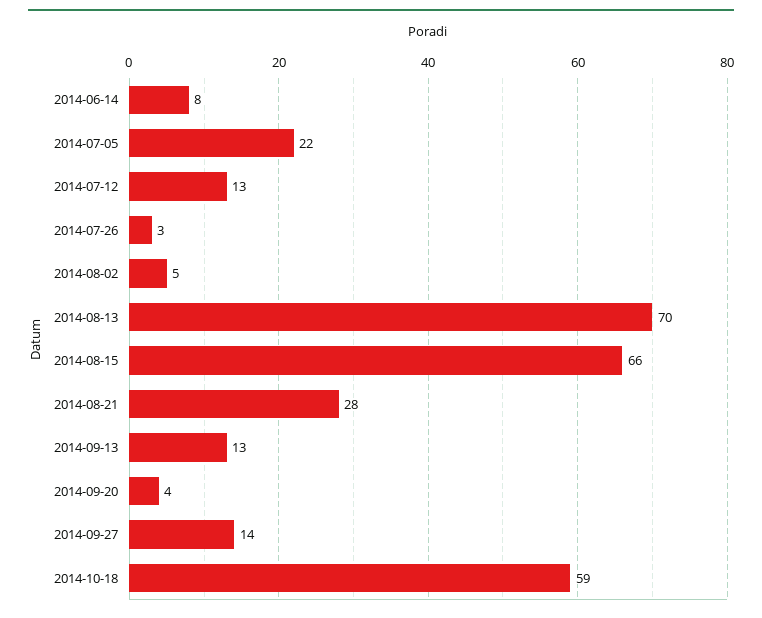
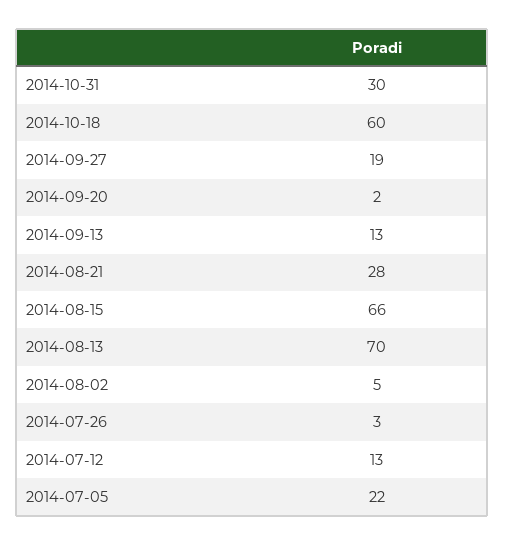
2014-06-14: 8 -> none
2014-09-20: 4 -> 2
2014-09-27: 14 -> 19
2014-10-18: 59 -> 60
2014-10-31: none -> 30

